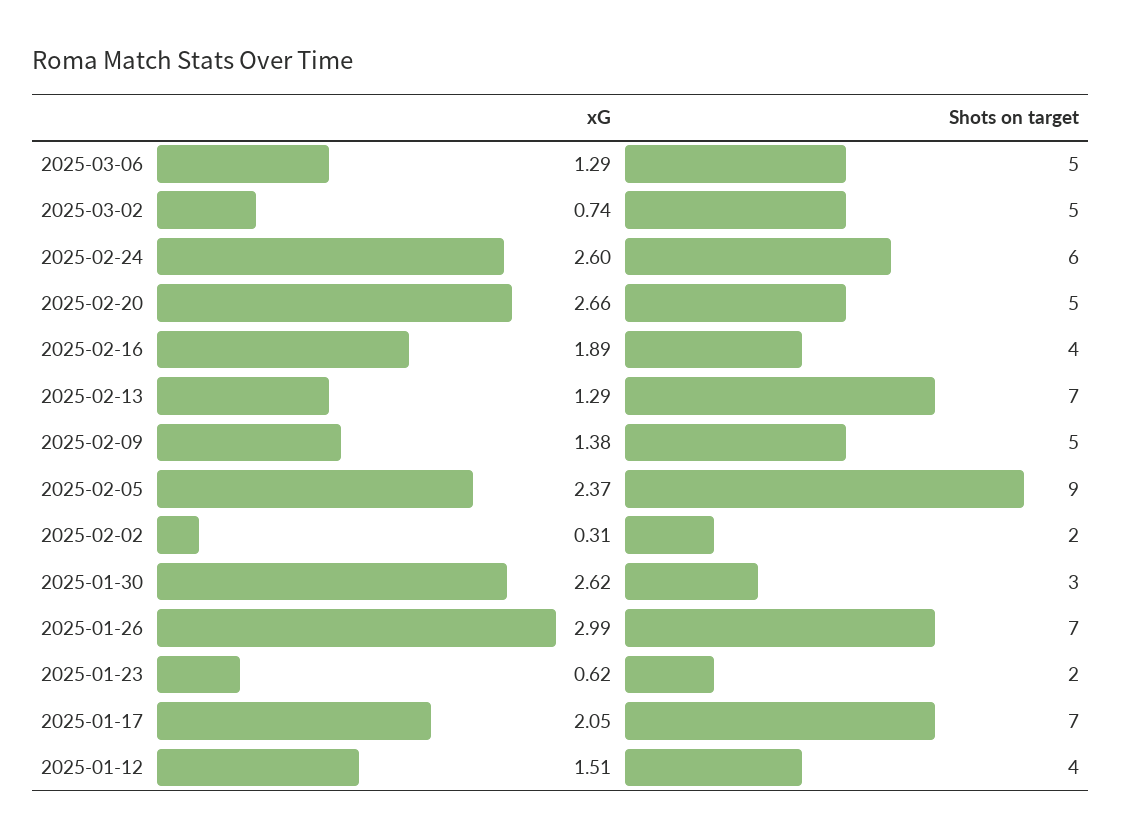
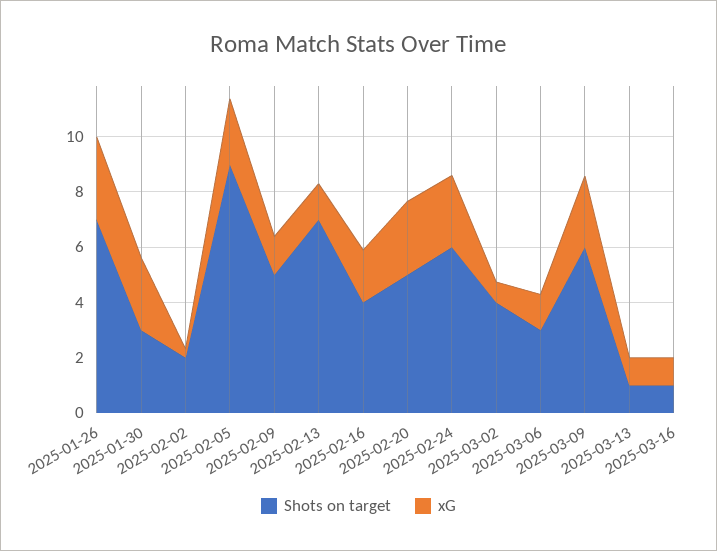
Shots on target, 2025-03-06: 5 -> 3
Shots on target, 2025-03-02: 5 -> 4
xG, 2025-01-23: 0.62 -> none
Shots on target, 2025-01-23: 2 -> none
xG, 2025-01-17: 2.05 -> none
Shots on target, 2025-01-17: 7 -> none
xG, 2025-01-12: 1.51 -> none
Shots on target, 2025-01-12: 4 -> none
Shots on target, 2025-03-09: none -> 6
xG, 2025-03-09: none -> 2.5
Shots on target, 2025-03-13: none -> 1
xG, 2025-03-13: none -> 1
Shots on target, 2025-03-16: none -> 1
xG, 2025-03-16: none -> 1

